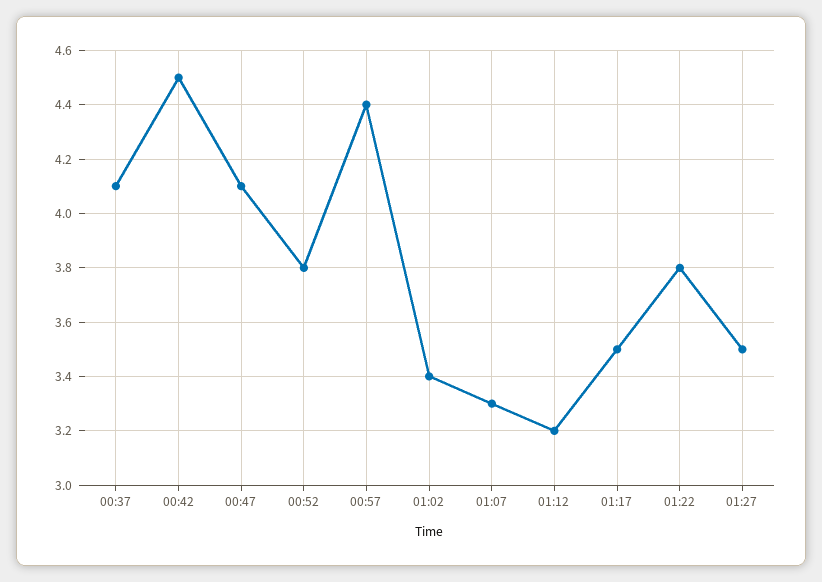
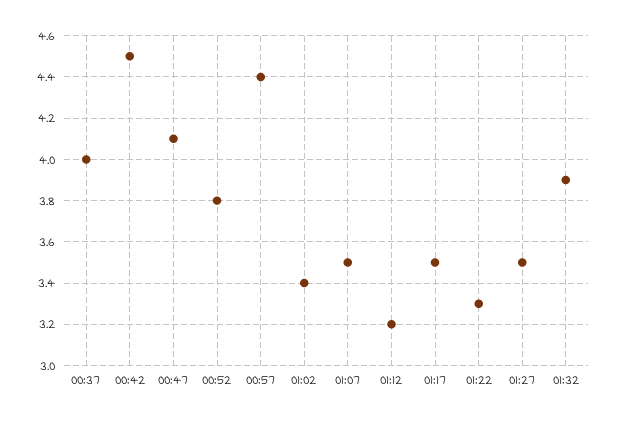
00:37: 4.1 -> 4
01:07: 3.3 -> 3.5
01:22: 3.8 -> 3.3
01:32: none -> 3.9

